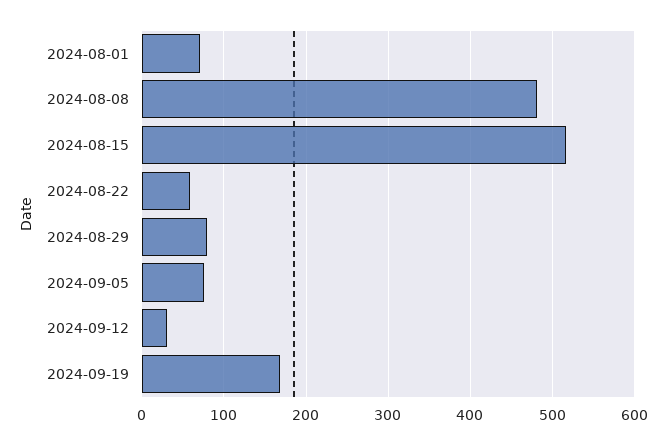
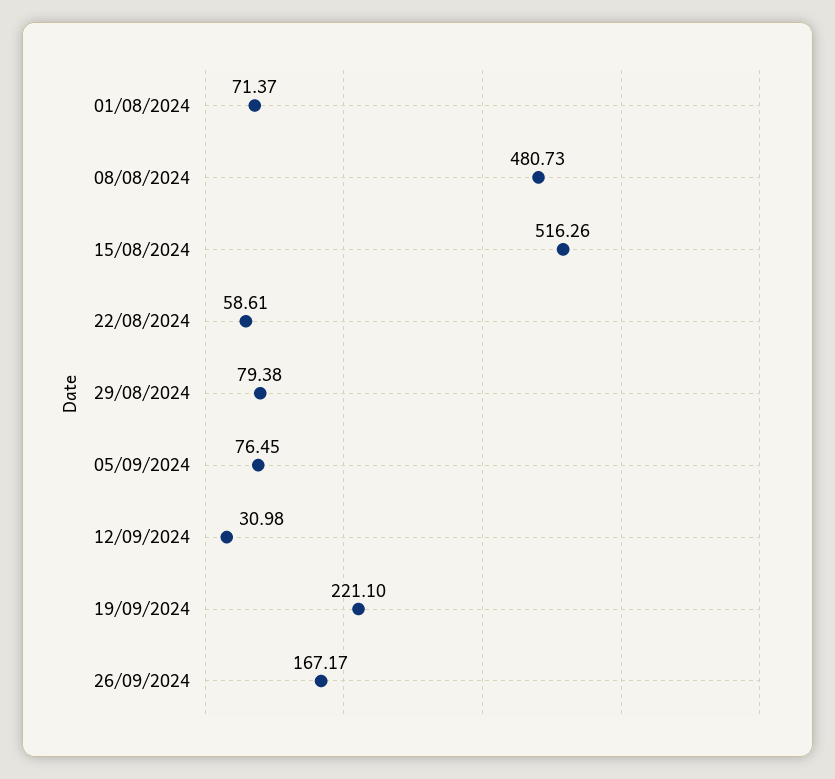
2024-09-19: 170 -> 221.1
26/09/2024: none -> 167.17

